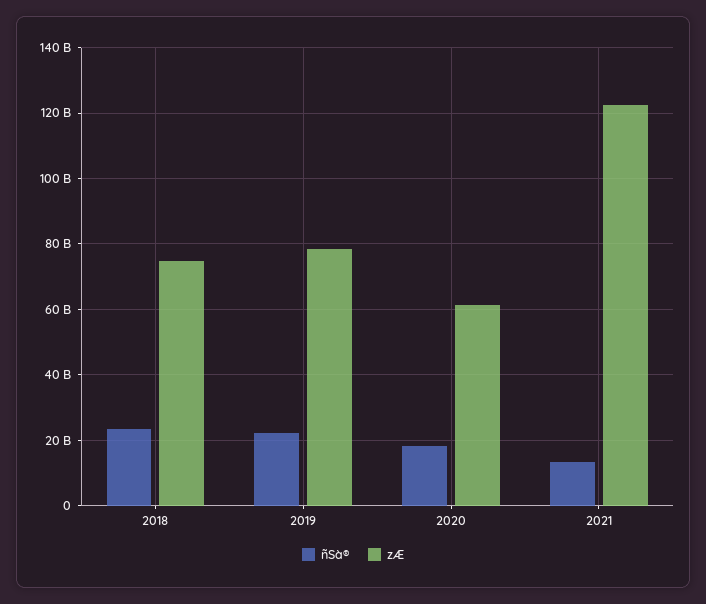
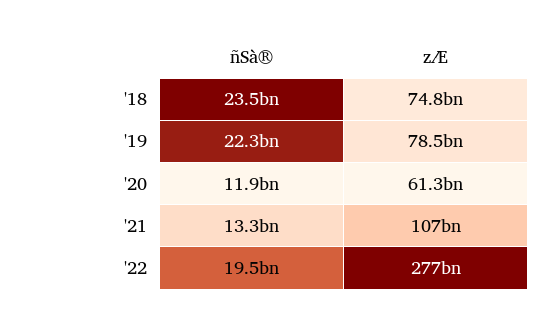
ñSà®, 2020: 18000000000 -> 11900000000
zÆ, 2021: 122000000000 -> 107000000000
ñSà®, '22: none -> 19500000000
zÆ, '22: none -> 277000000000

